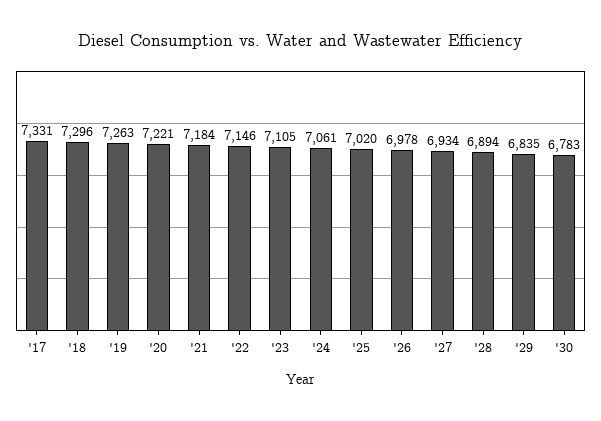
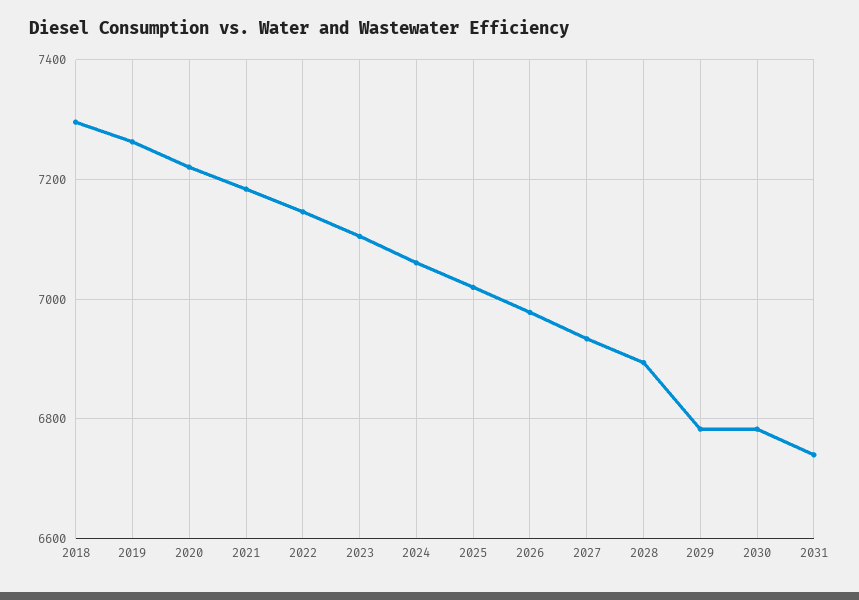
'17: 7331 -> none
'29: 6835 -> 6780
2031: none -> 6740

